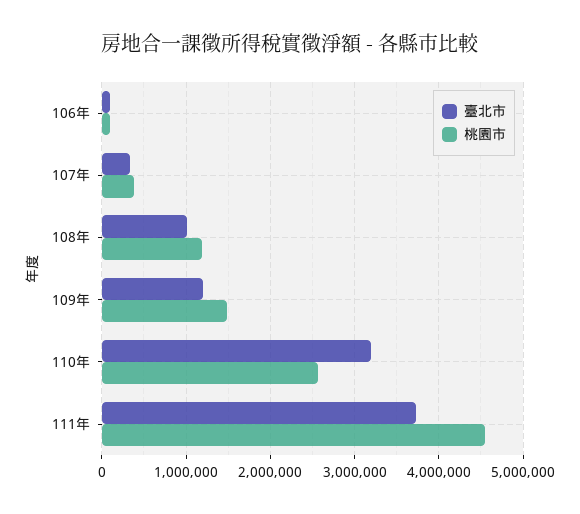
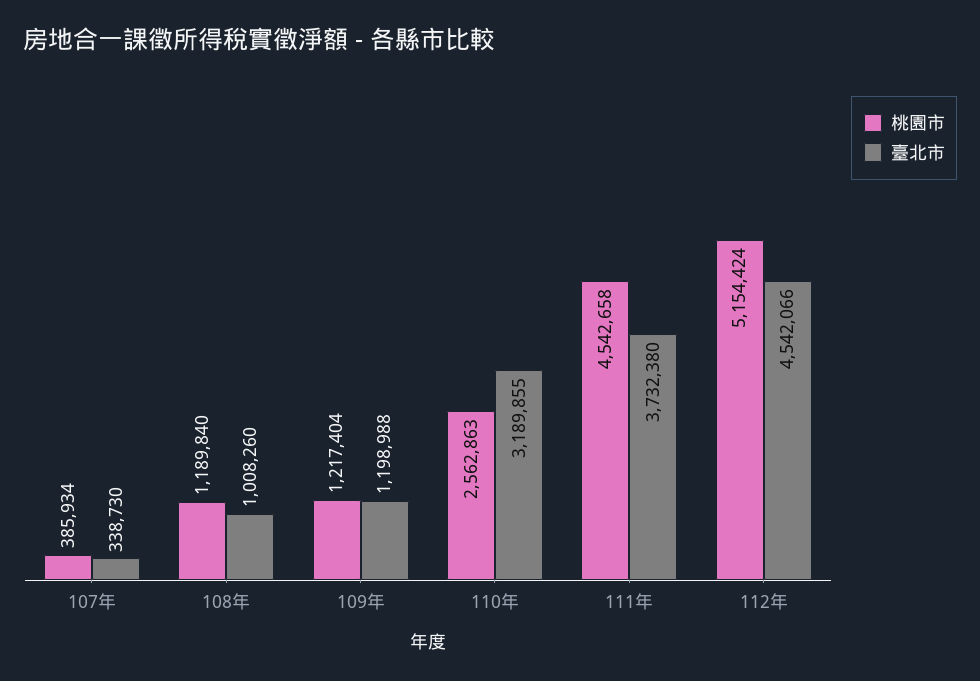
臺北市, 106年: 100000 -> none
桃園市, 106年: 100000 -> none
桃園市, 109年: 1500000 -> 1217404
桃園市, 112年: none -> 5154424
臺北市, 112年: none -> 4542066

